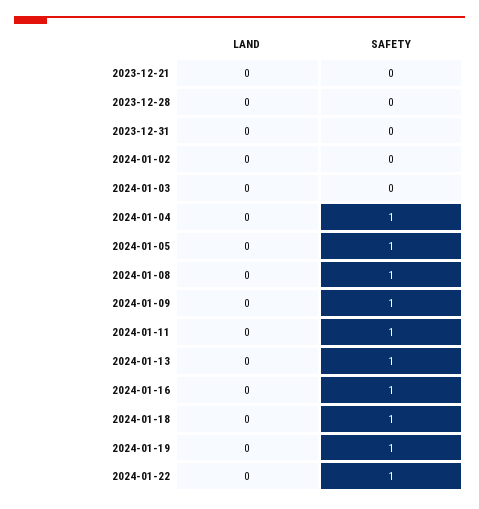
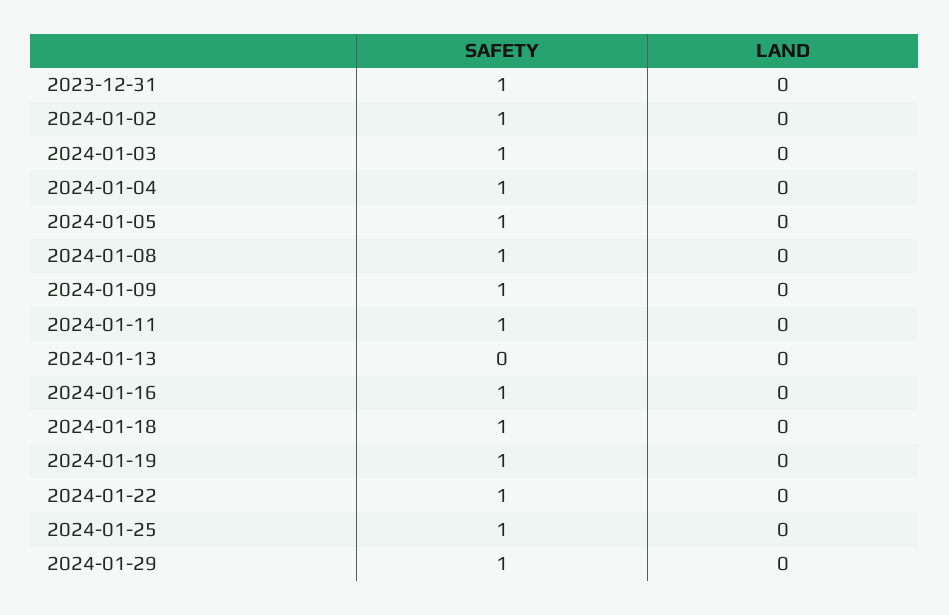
LAND, 2023-12-21: 0 -> none
SAFETY, 2023-12-21: 0 -> none
LAND, 2023-12-28: 0 -> none
SAFETY, 2023-12-28: 0 -> none
SAFETY, 2023-12-31: 0 -> 1
SAFETY, 2024-01-02: 0 -> 1
SAFETY, 2024-01-03: 0 -> 1
SAFETY, 2024-01-13: 1 -> 0
SAFETY, 2024-01-25: none -> 1
LAND, 2024-01-25: none -> 0
SAFETY, 2024-01-29: none -> 1
LAND, 2024-01-29: none -> 0

